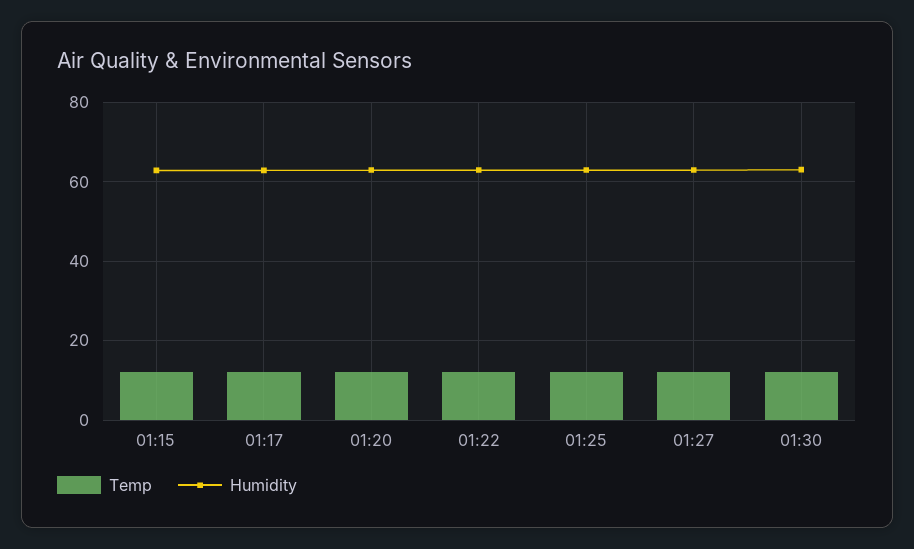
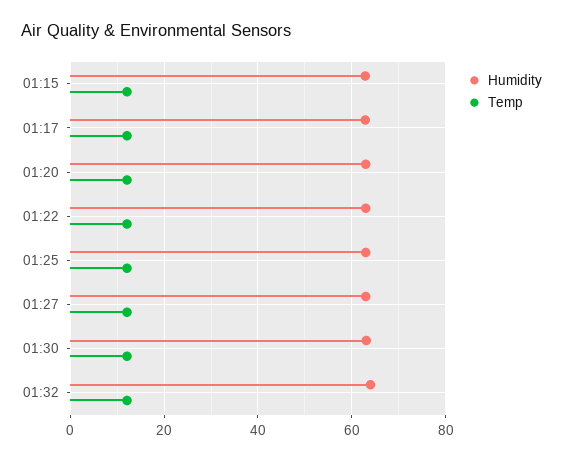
Humidity, 01:32: none -> 64
Temp, 01:32: none -> 12

